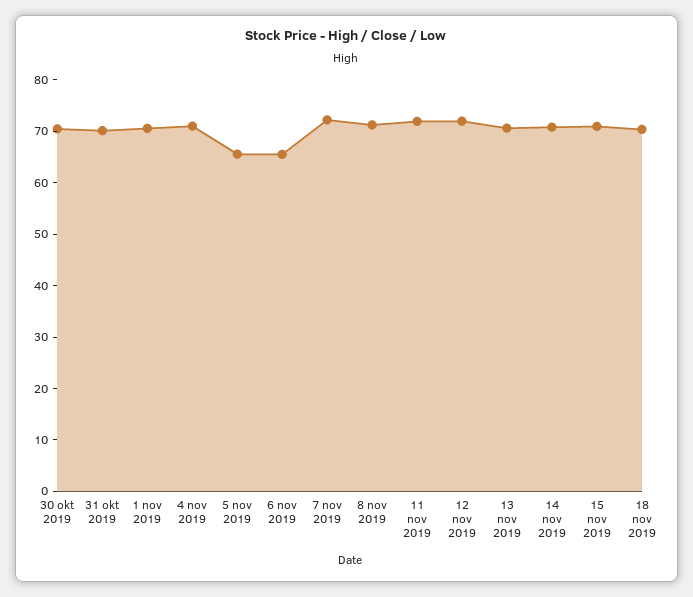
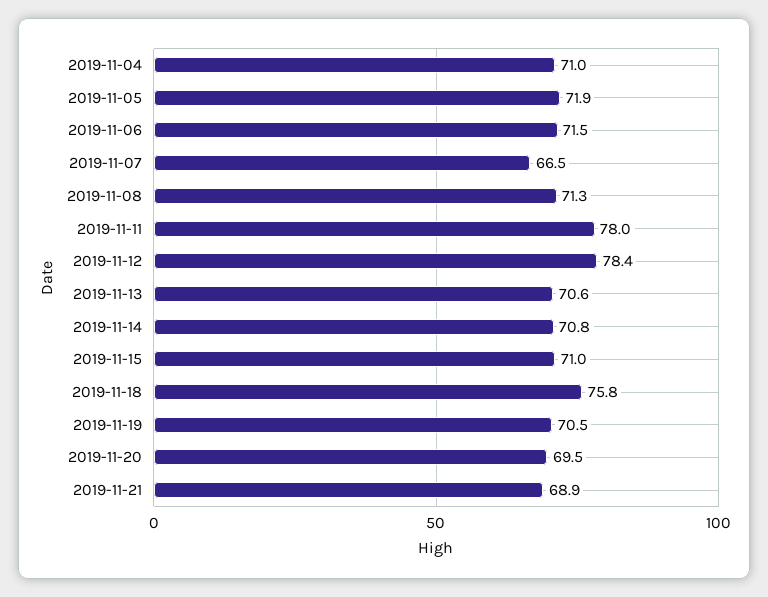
30 okt 2019: 70 -> none
31 okt 2019: 70 -> none
1 nov 2019: 70 -> none
5 nov 2019: 66 -> 71.9
6 nov 2019: 66 -> 71.5
7 nov 2019: 72 -> 66.5
11 nov 2019: 72 -> 78
12 nov 2019: 72 -> 78.4
18 nov 2019: 70 -> 75.8
2019-11-19: none -> 70.5
2019-11-20: none -> 69.5
2019-11-21: none -> 68.9

